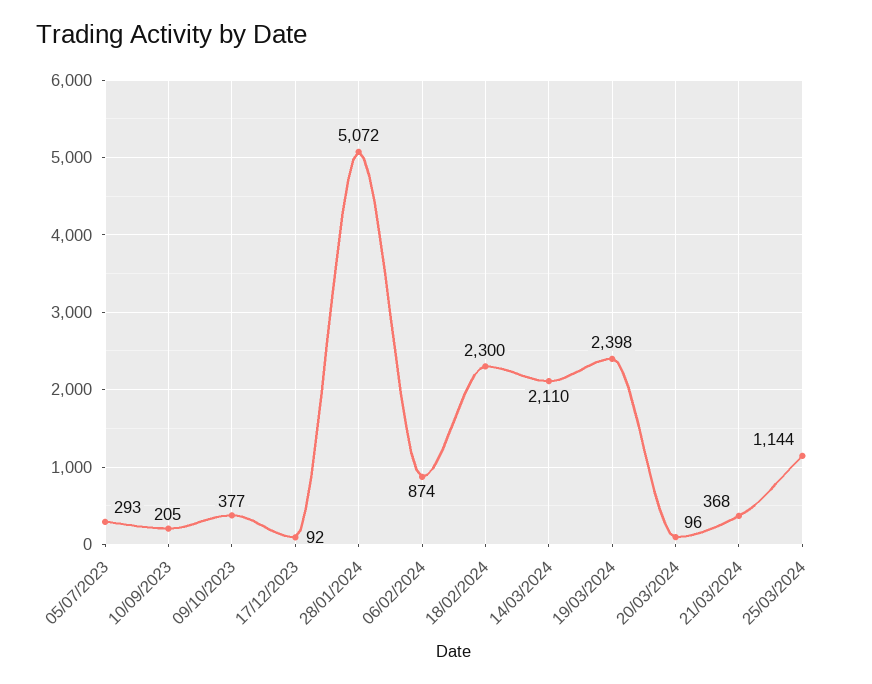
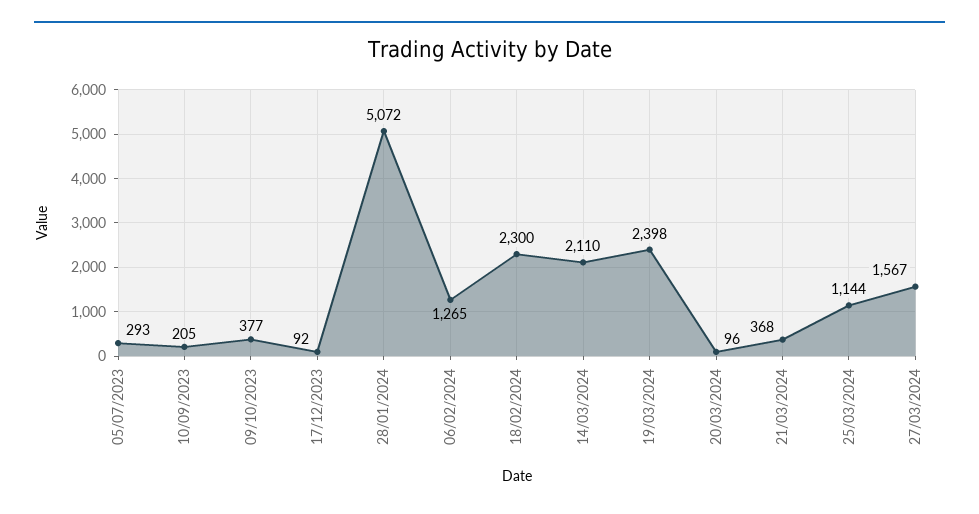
06/02/2024: 874 -> 1265
27/03/2024: none -> 1567

